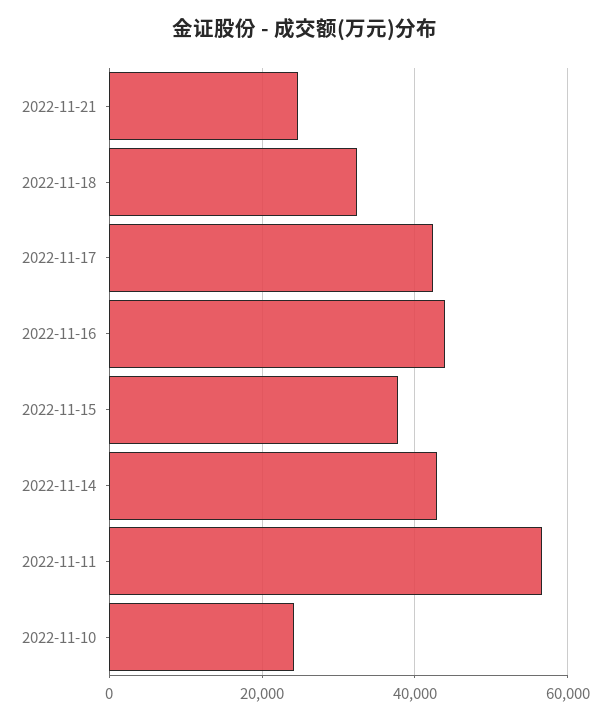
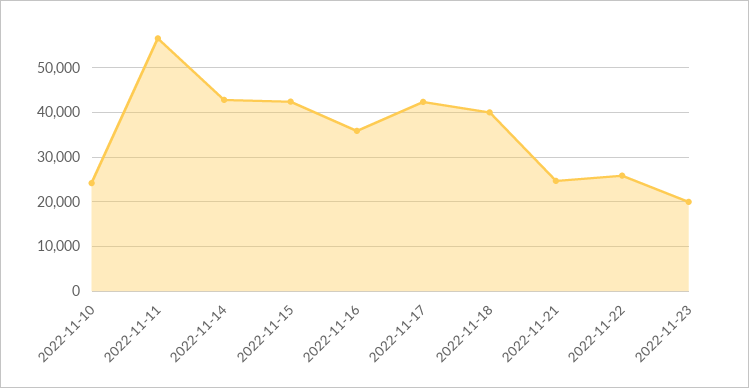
2022-11-18: 32000 -> 40000
2022-11-16: 44000 -> 36000
2022-11-15: 38000 -> 42000
2022-11-22: none -> 26000
2022-11-23: none -> 20000

